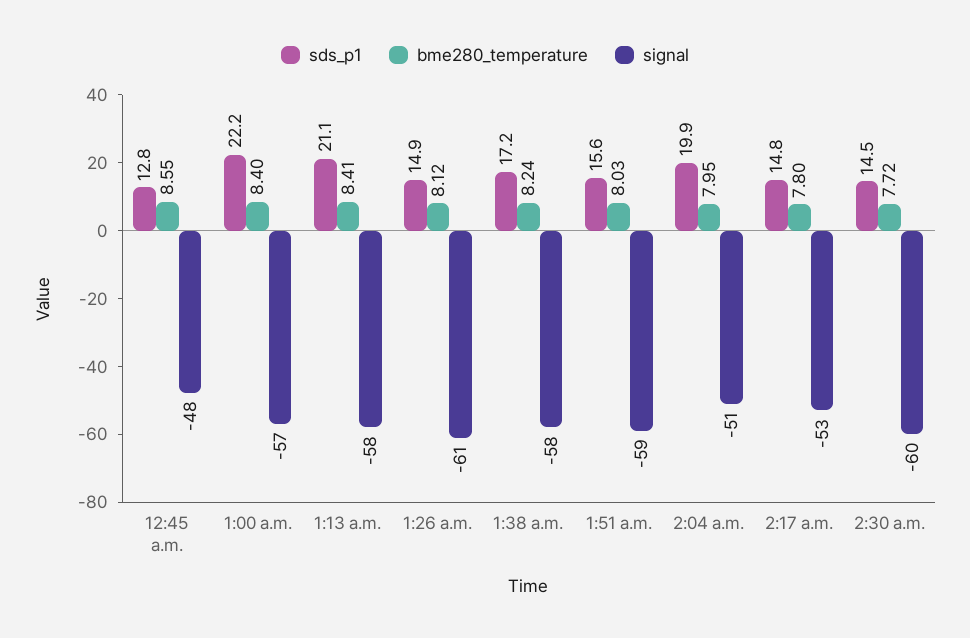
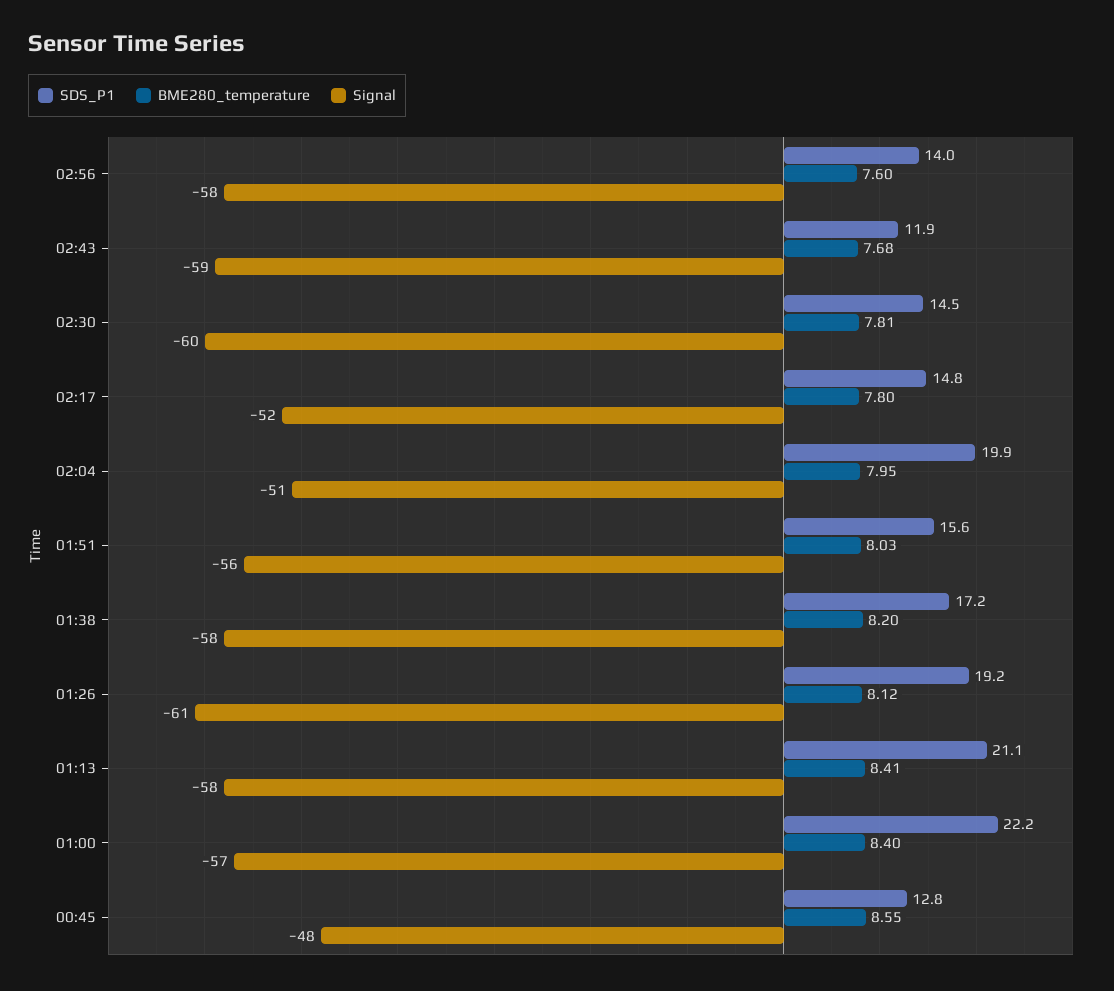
sds_p1, 1:26 a.m.: 14.9 -> 19.2
bme280_temperature, 1:38 a.m.: 8.24 -> 8.2
signal, 1:51 a.m.: -59 -> -56
signal, 2:17 a.m.: -53 -> -52
bme280_temperature, 2:30 a.m.: 7.72 -> 7.81
sds_p1, 02:56: none -> 14
bme280_temperature, 02:56: none -> 7.6
signal, 02:56: none -> -58
sds_p1, 02:43: none -> 11.9
bme280_temperature, 02:43: none -> 7.68
signal, 02:43: none -> -59

